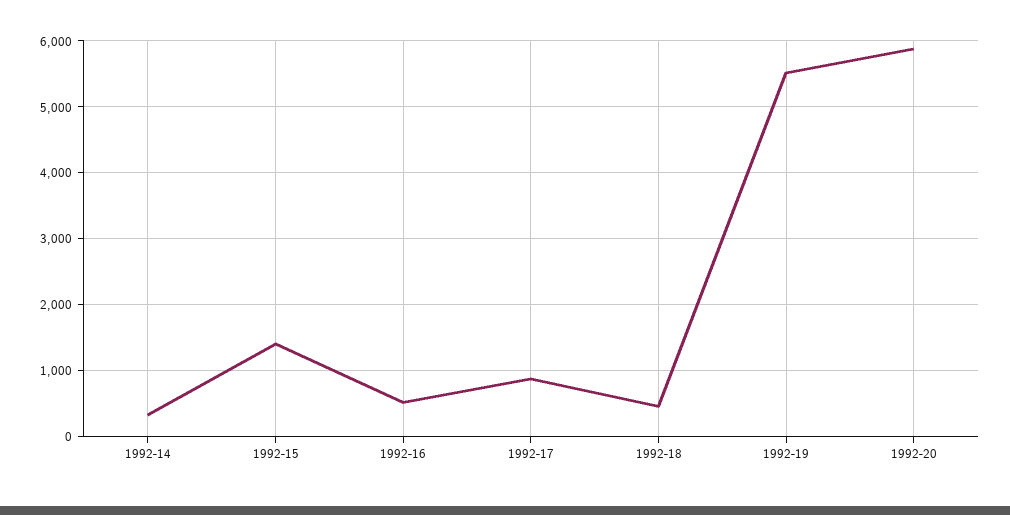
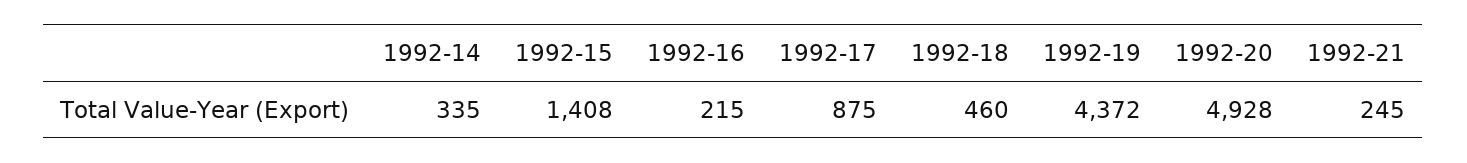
1992-16: 500 -> 215
1992-19: 5500 -> 4372
1992-20: 5900 -> 4928
1992-21: none -> 245

